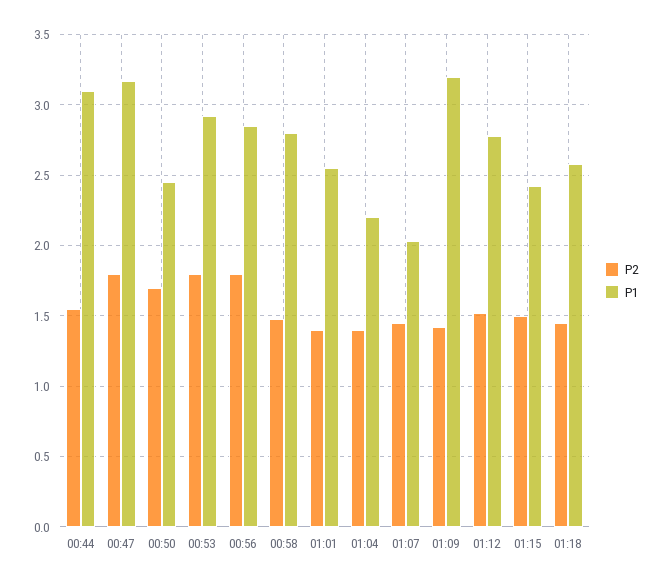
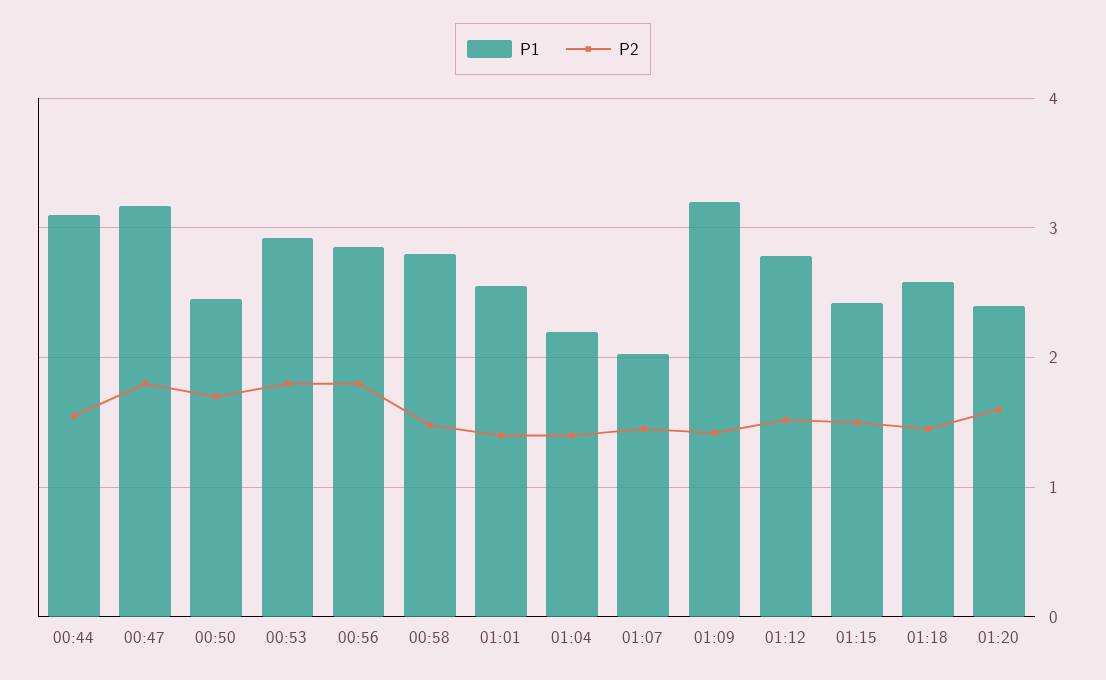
P1, 01:20: none -> 2.4
P2, 01:20: none -> 1.6

